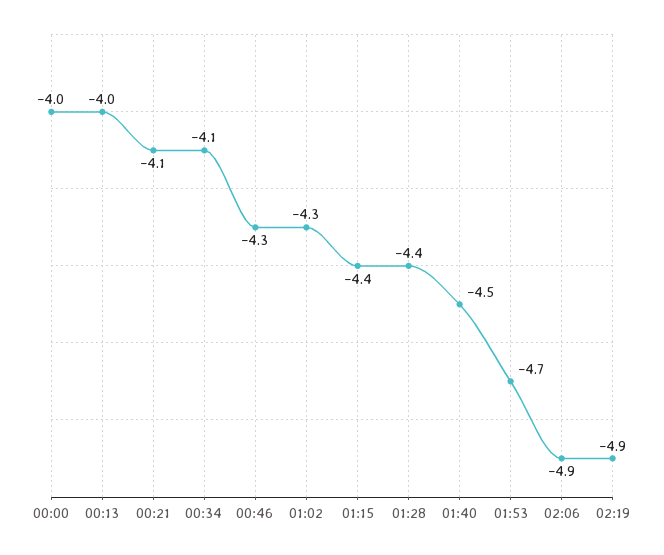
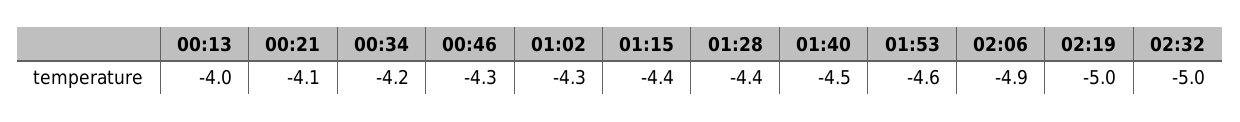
00:00: -4 -> none
00:34: -4.1 -> -4.2
01:53: -4.7 -> -4.6
02:19: -4.9 -> -5
02:32: none -> -5

